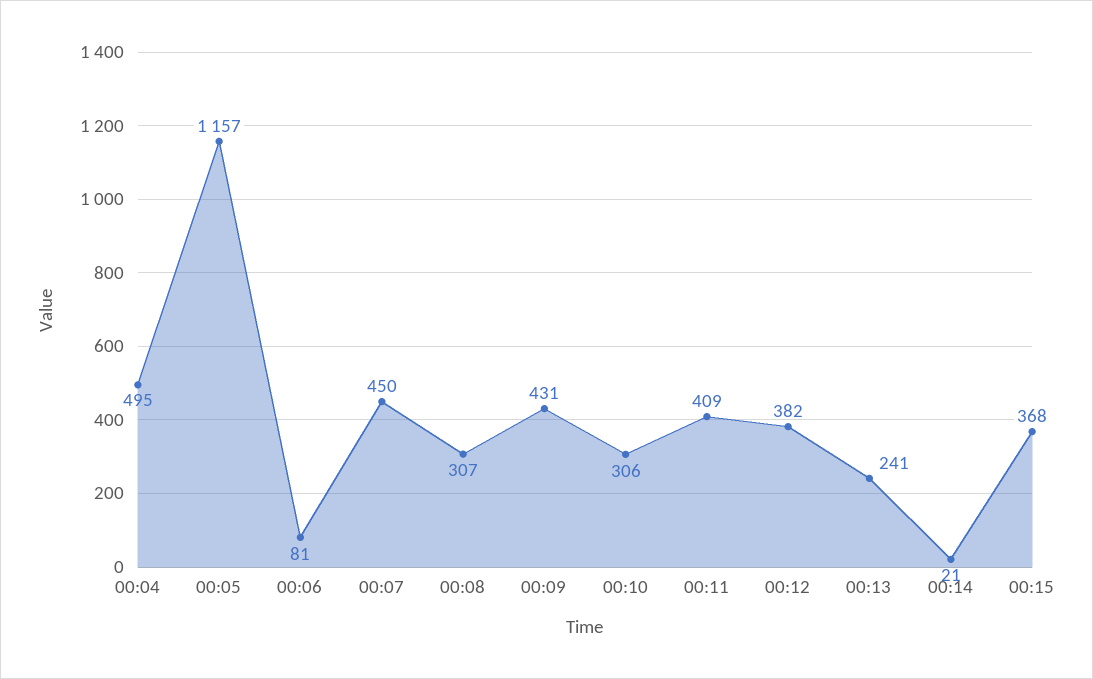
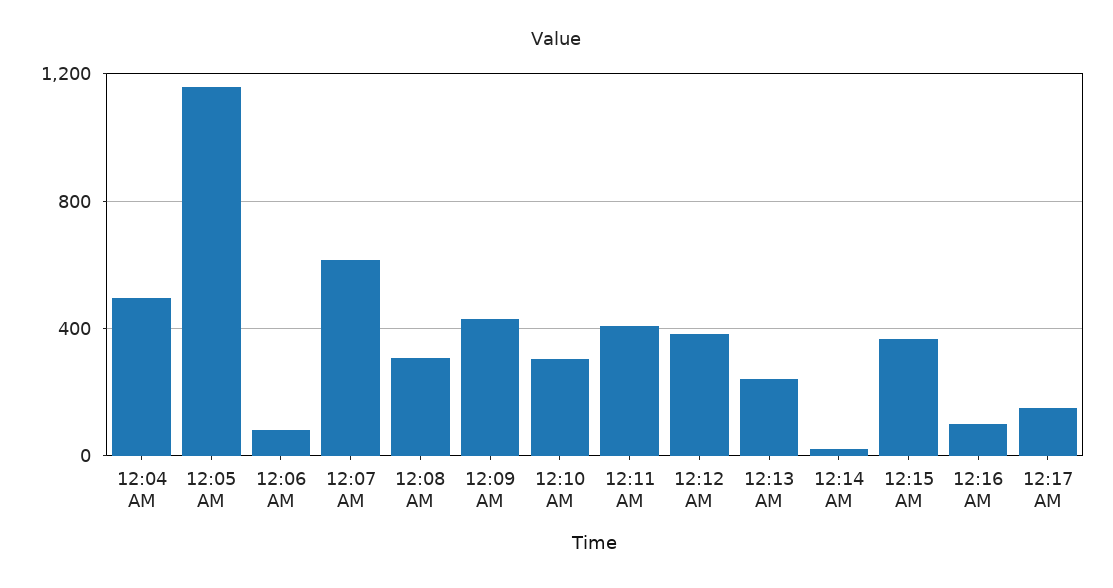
00:07: 450 -> 600
12:16 AM: none -> 100
12:17 AM: none -> 150

